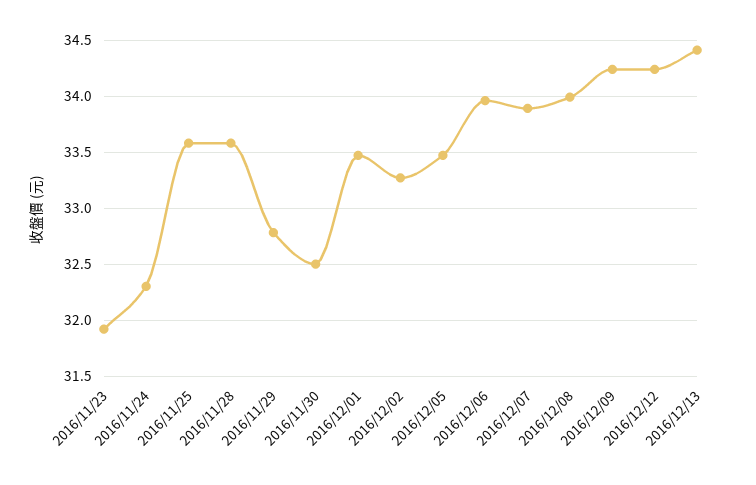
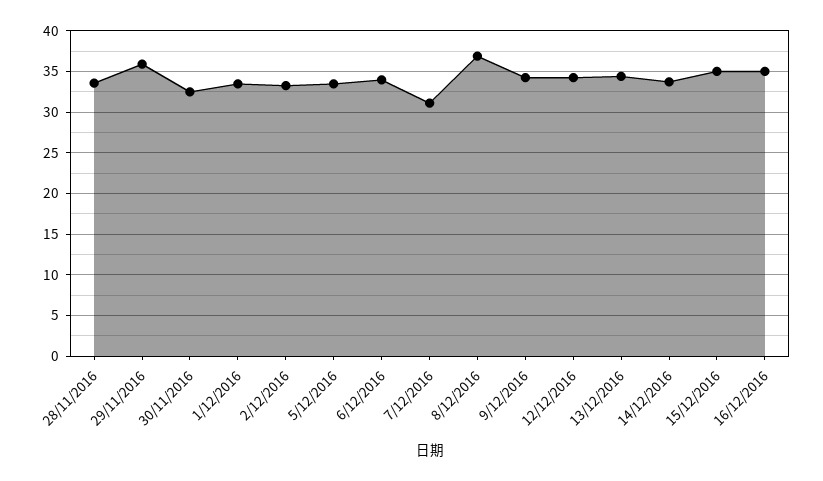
2016/11/23: 31.9 -> none
2016/11/24: 32.3 -> none
2016/11/25: 33.6 -> none
2016/11/29: 32.8 -> 36
2016/12/07: 33.9 -> 31
2016/12/08: 34 -> 37
14/12/2016: none -> 34
15/12/2016: none -> 35
16/12/2016: none -> 35

